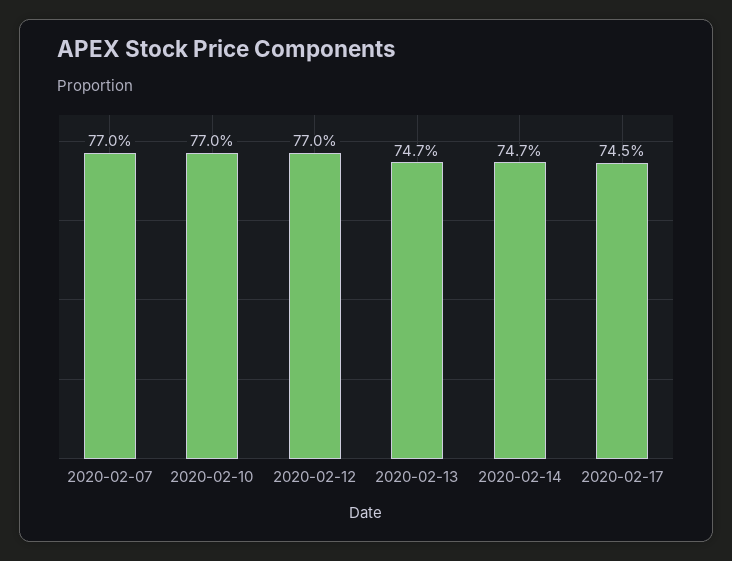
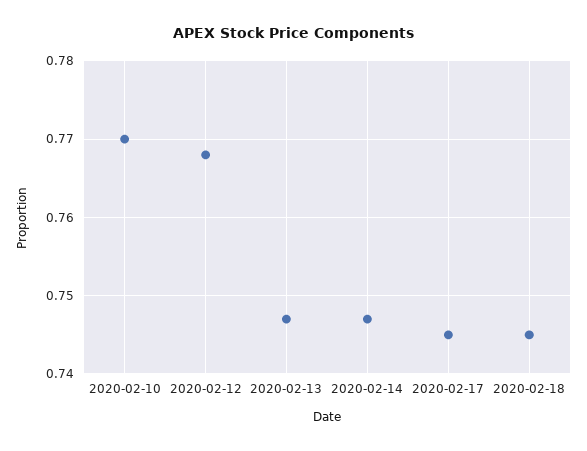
2020-02-07: 0.77 -> none
2020-02-12: 0.77 -> 0.768
2020-02-18: none -> 0.745

